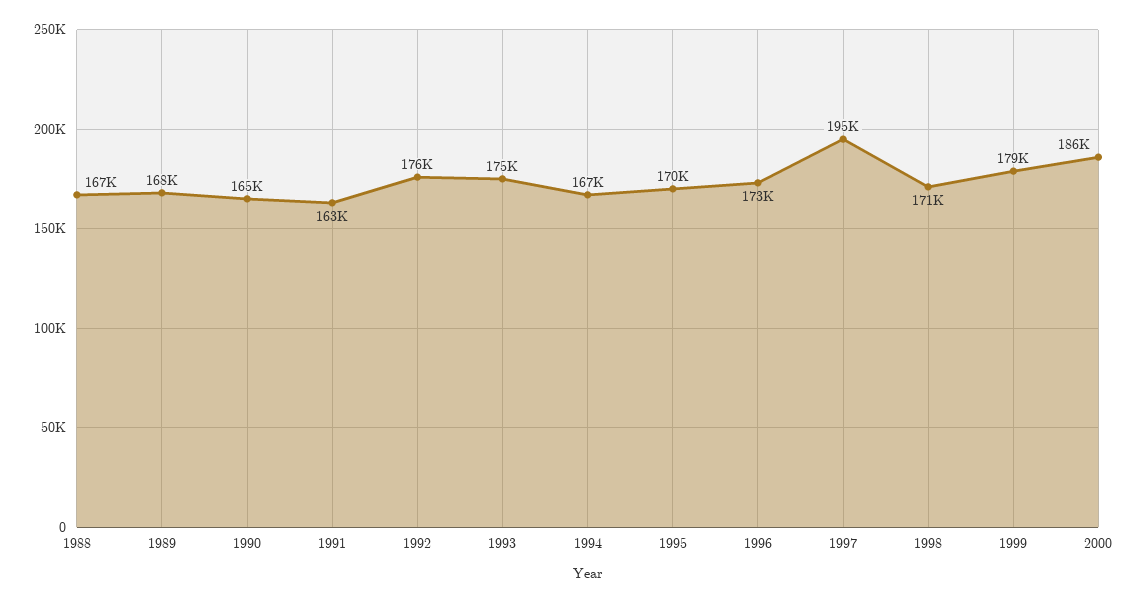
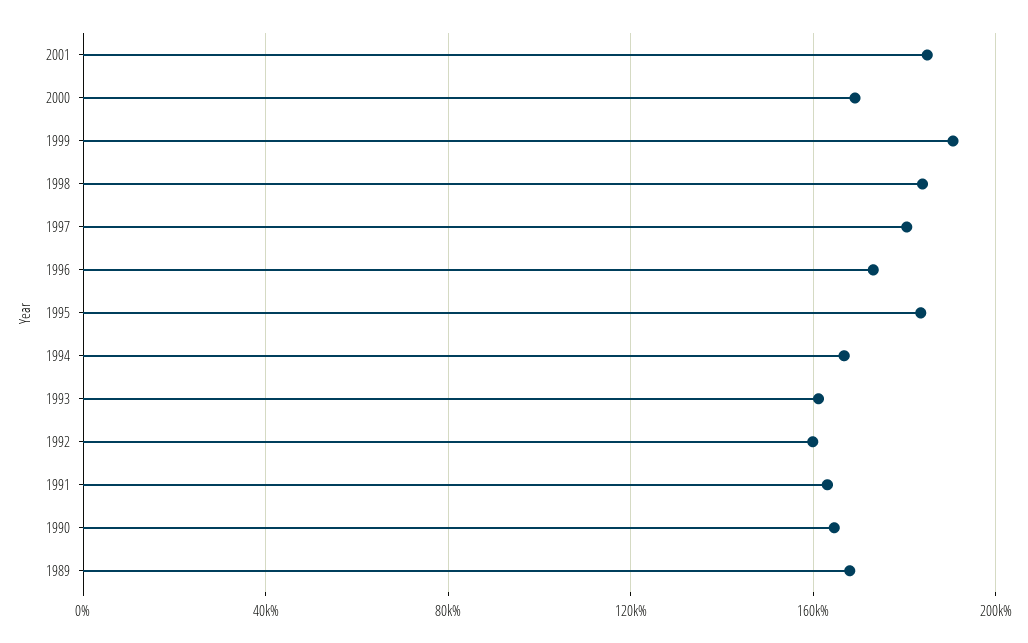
1988: 167000 -> none
1992: 176000 -> 160000
1993: 175000 -> 160000
1995: 170000 -> 185000
1997: 195000 -> 180000
1998: 171000 -> 185000
1999: 179000 -> 190000
2000: 186000 -> 170000
2001: none -> 185000

